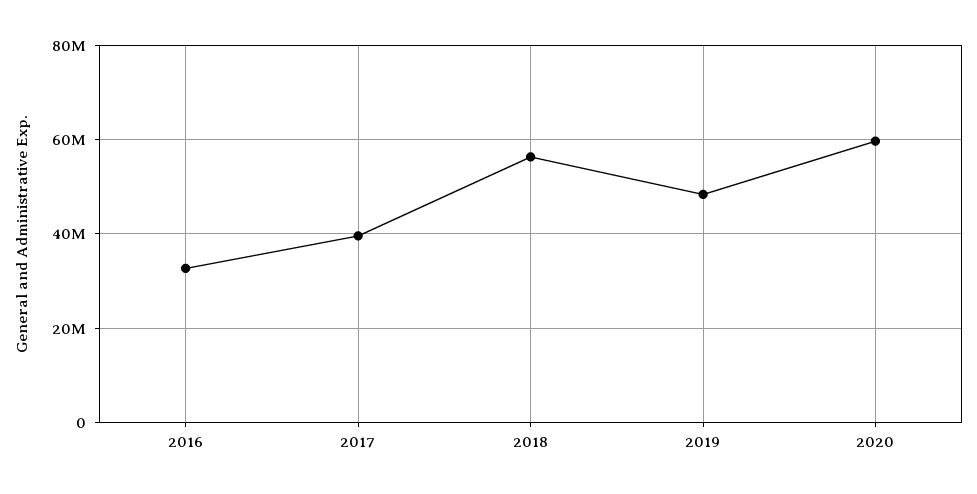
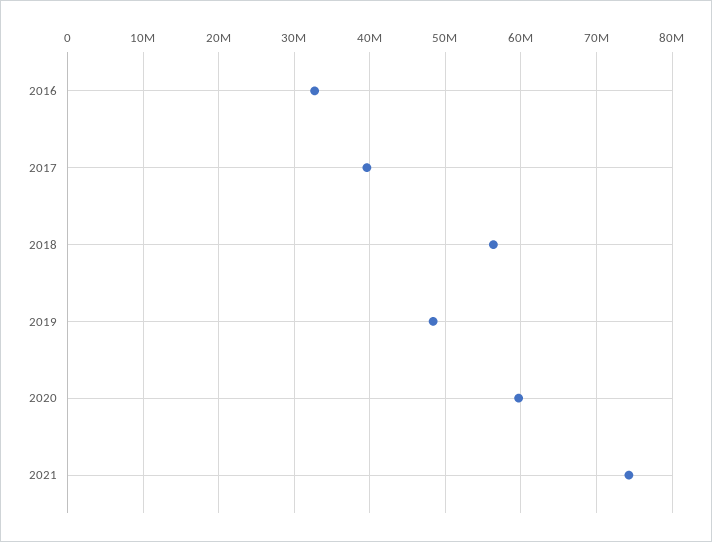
2021: none -> 74000000

